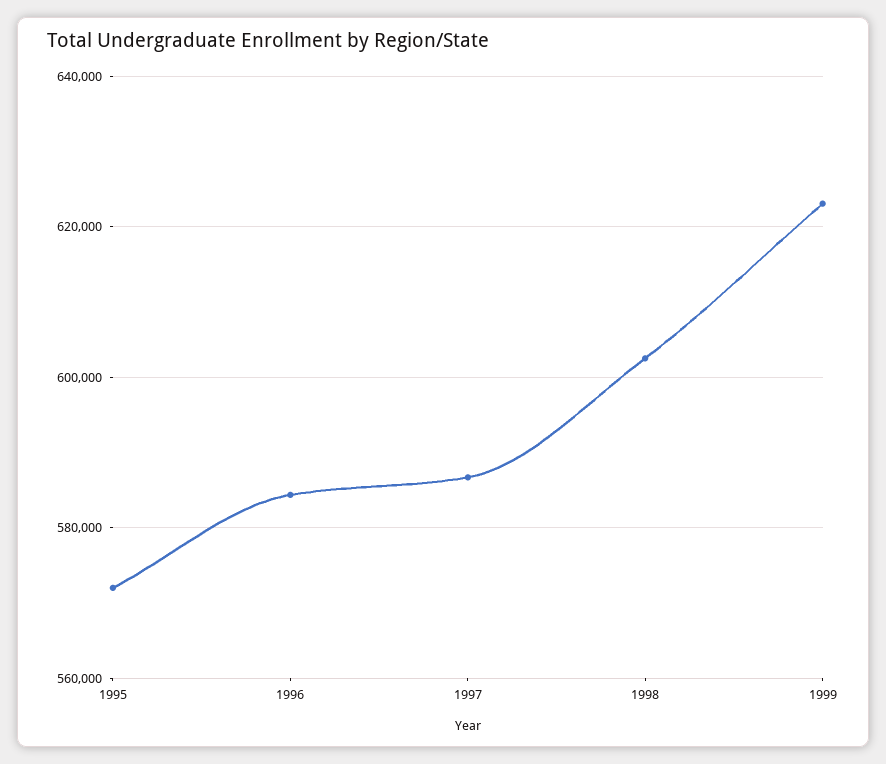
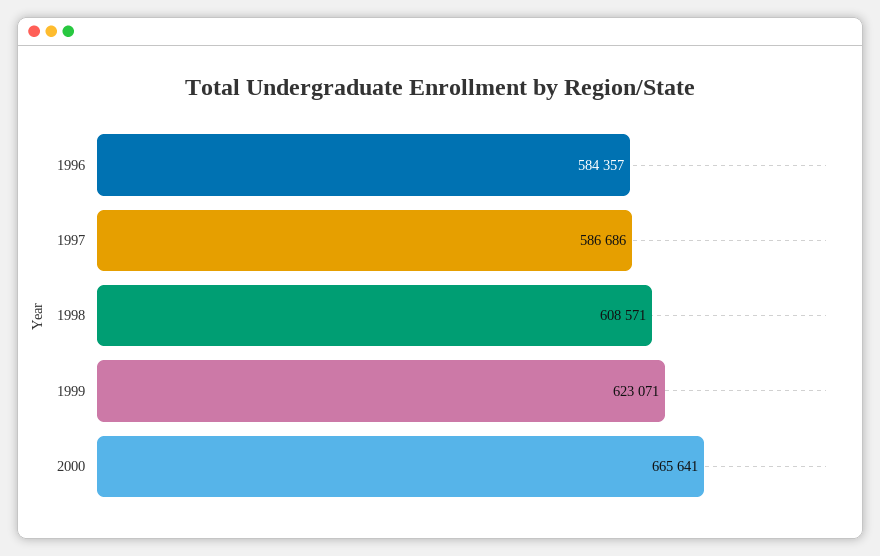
1995: 572000 -> none
1998: 602000 -> 608571
2000: none -> 665641

